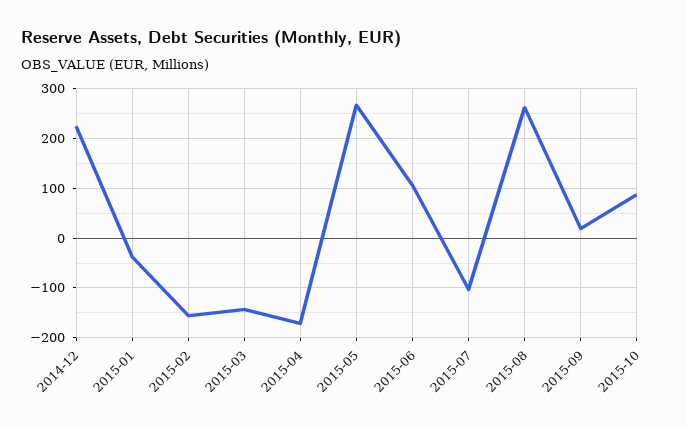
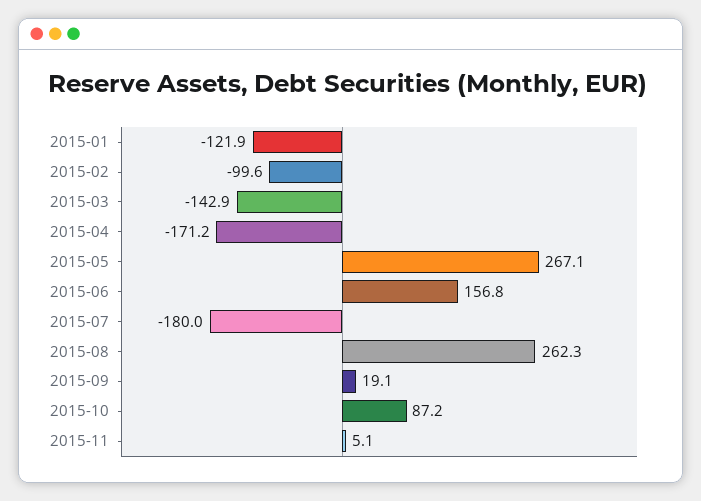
2014-12: 220 -> none
2015-01: -40 -> -121.9
2015-02: -160 -> -99.6
2015-06: 100 -> 156.8
2015-07: -100 -> -180
2015-11: none -> 5.1

